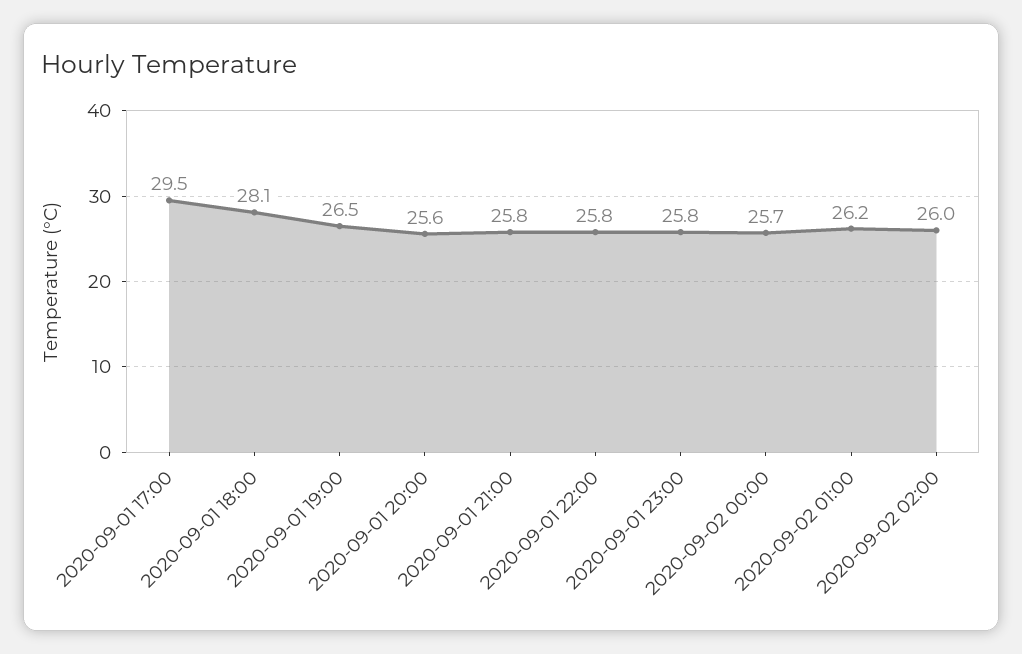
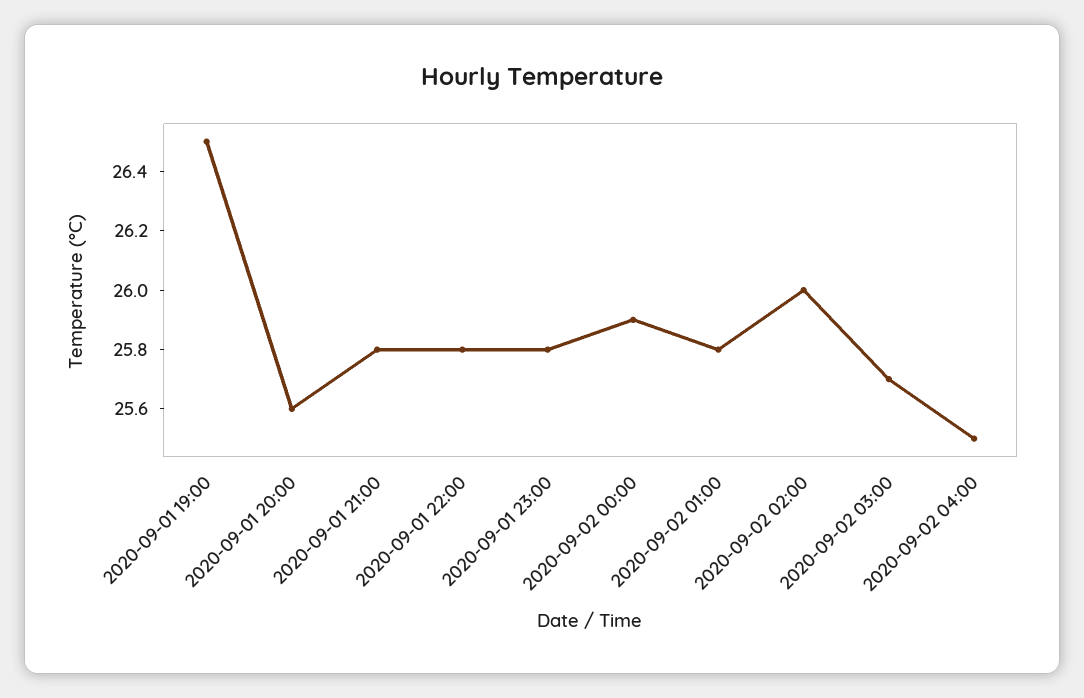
2020-09-01 17:00: 29.5 -> none
2020-09-01 18:00: 28.1 -> none
2020-09-02 00:00: 25.7 -> 25.9
2020-09-02 01:00: 26.2 -> 25.8
2020-09-02 03:00: none -> 25.7
2020-09-02 04:00: none -> 25.5

